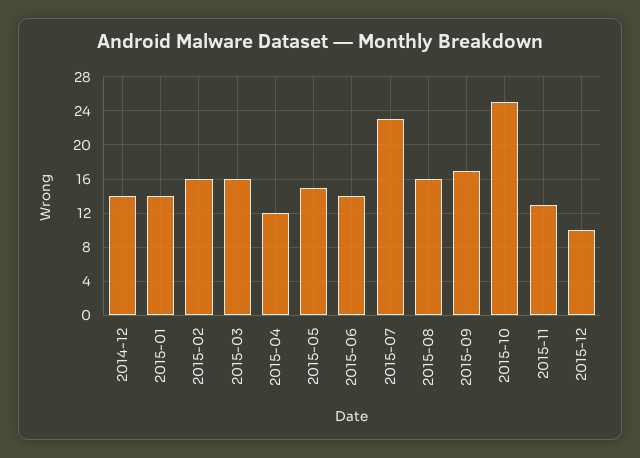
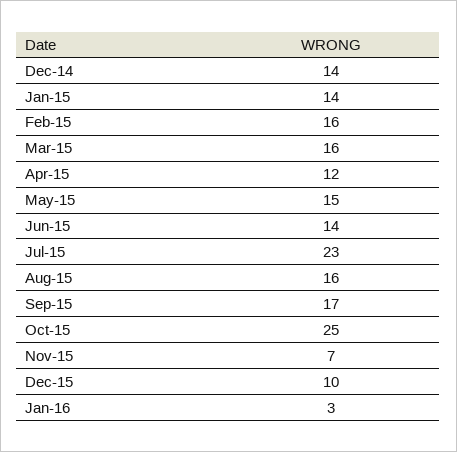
2015-11: 13 -> 7
Jan-16: none -> 3

